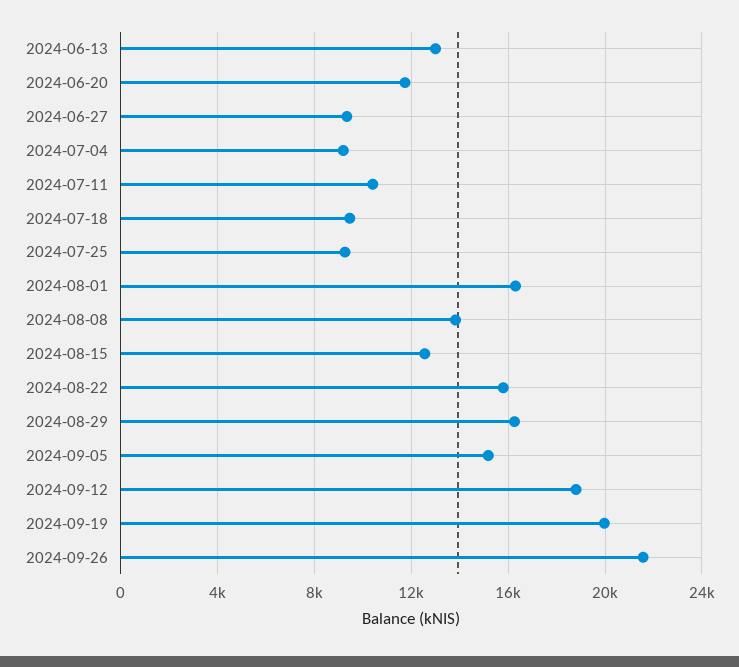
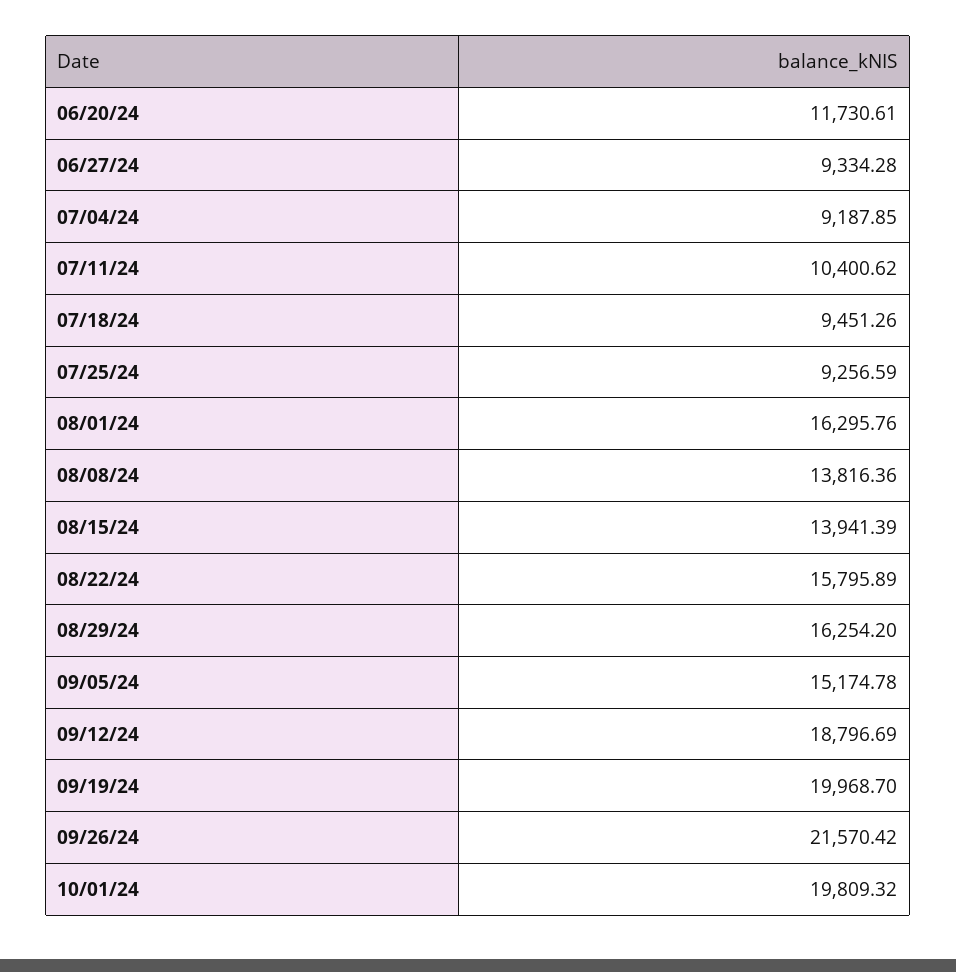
2024-06-13: 13000 -> none
2024-08-15: 12500 -> 13941.39
10/01/24: none -> 19809.32

